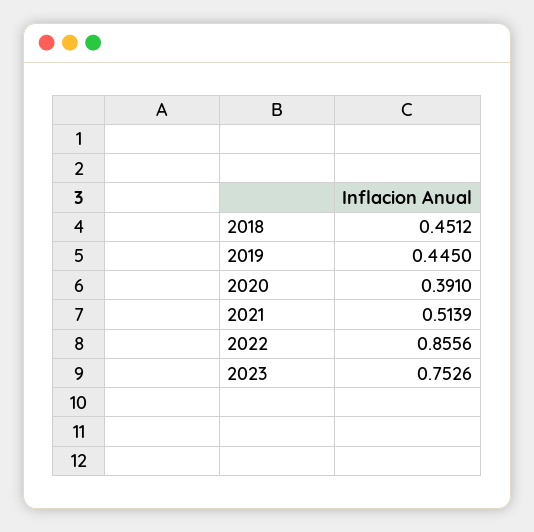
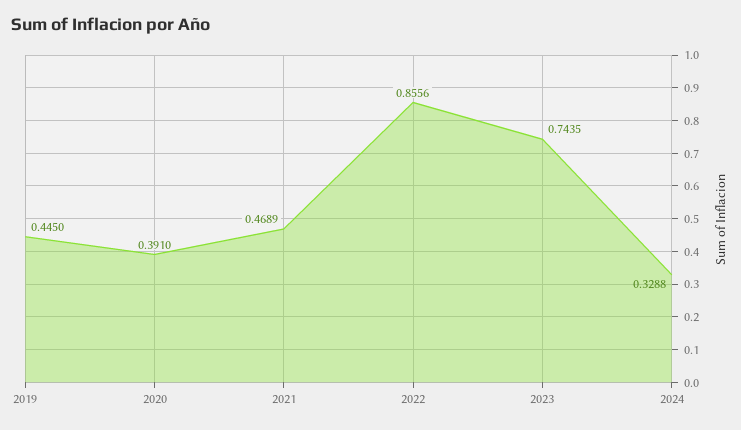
2018: 0.4512 -> none
2021: 0.5139 -> 0.4689
2023: 0.7526 -> 0.7435
2024: none -> 0.3288

